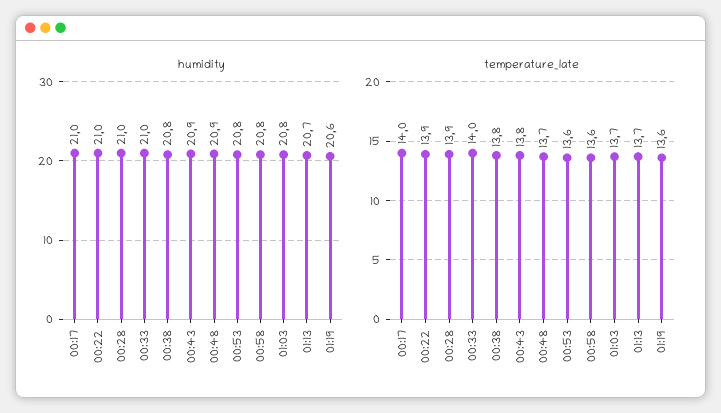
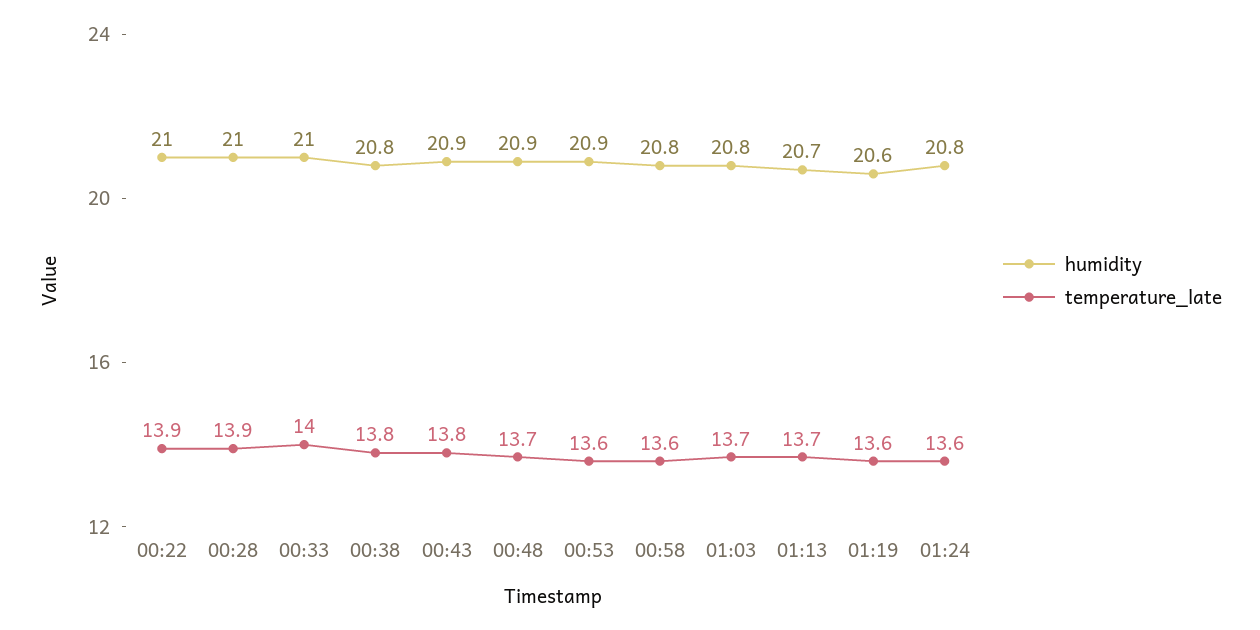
humidity, 00:17: 21 -> none
humidity, 00:53: 20.8 -> 20.9
temperature_late, 00:17: 14 -> none
humidity, 01:24: none -> 20.8
temperature_late, 01:24: none -> 13.6

